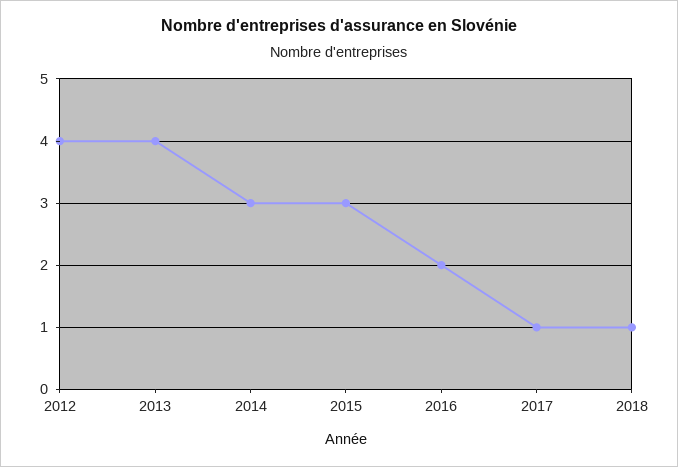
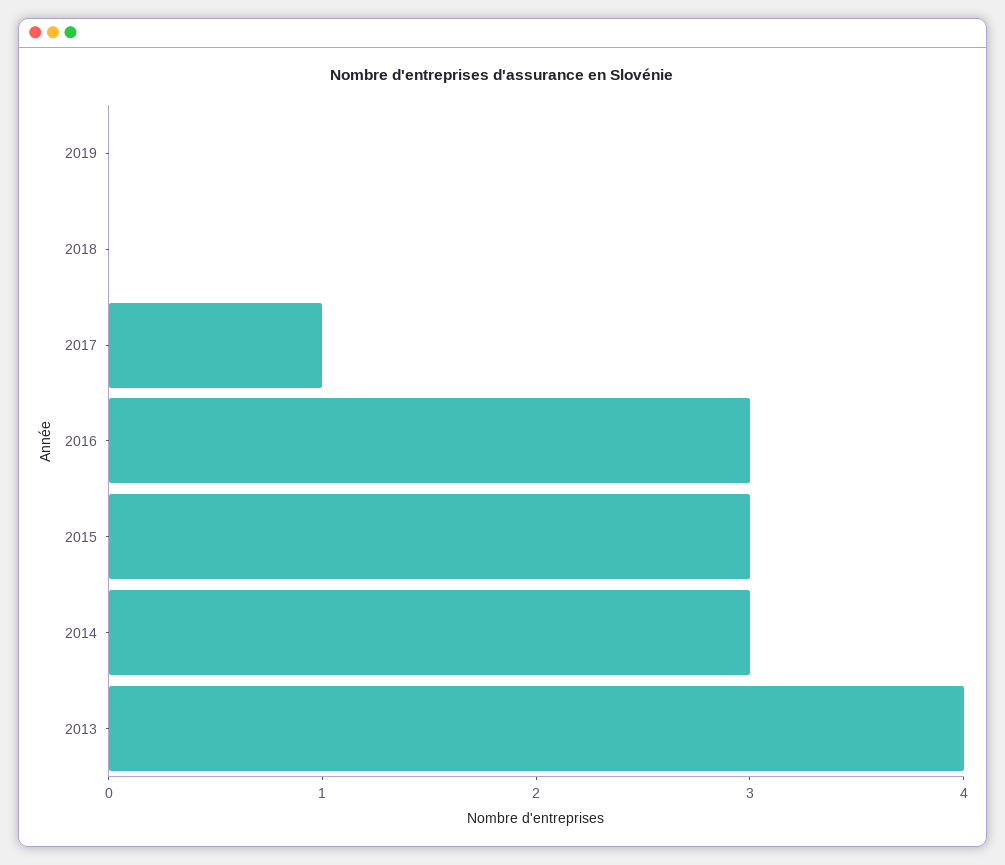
2012: 4 -> none
2016: 2 -> 3
2018: 1 -> 0
2019: none -> 0

